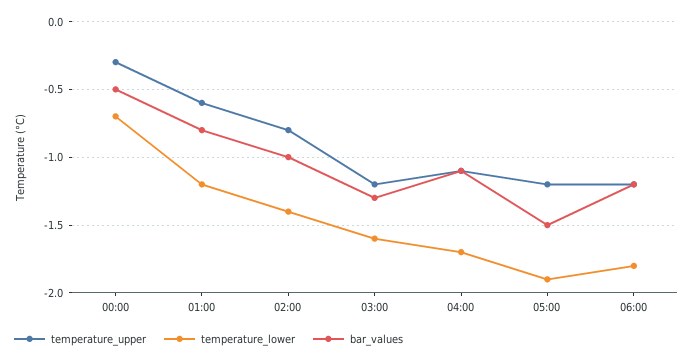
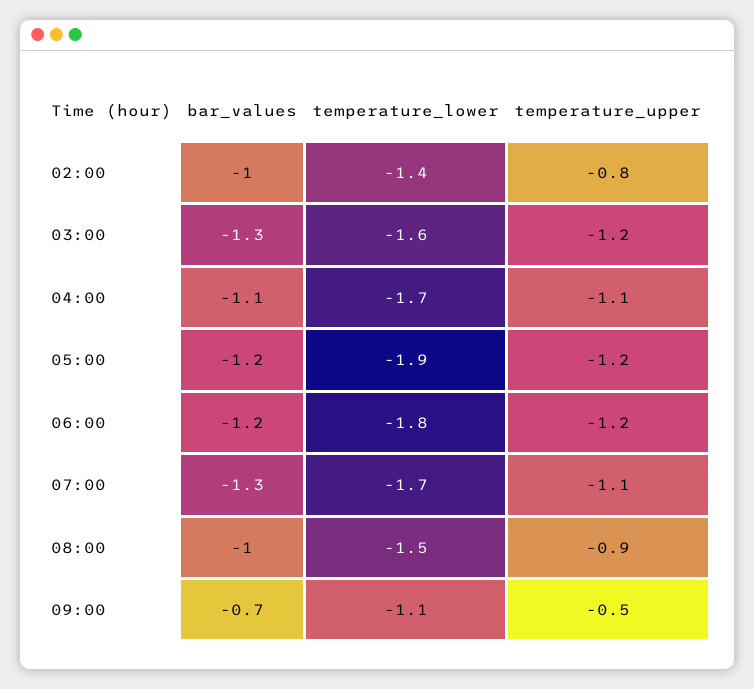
temperature_upper, 00:00: -0.3 -> none
temperature_lower, 00:00: -0.7 -> none
bar_values, 00:00: -0.5 -> none
temperature_upper, 01:00: -0.6 -> none
temperature_lower, 01:00: -1.2 -> none
bar_values, 01:00: -0.8 -> none
bar_values, 05:00: -1.5 -> -1.2
bar_values, 07:00: none -> -1.3
temperature_lower, 07:00: none -> -1.7
temperature_upper, 07:00: none -> -1.1
bar_values, 08:00: none -> -1
temperature_lower, 08:00: none -> -1.5
temperature_upper, 08:00: none -> -0.9
bar_values, 09:00: none -> -0.7
temperature_lower, 09:00: none -> -1.1
temperature_upper, 09:00: none -> -0.5

